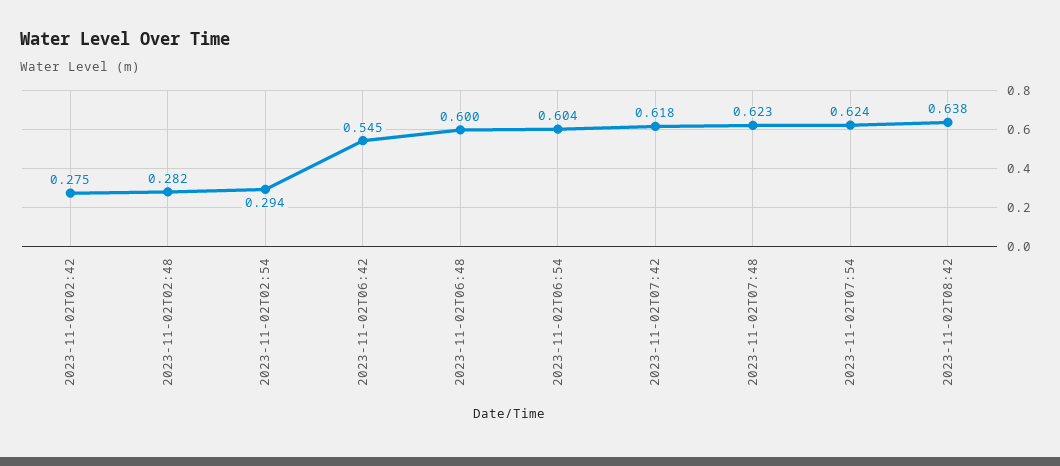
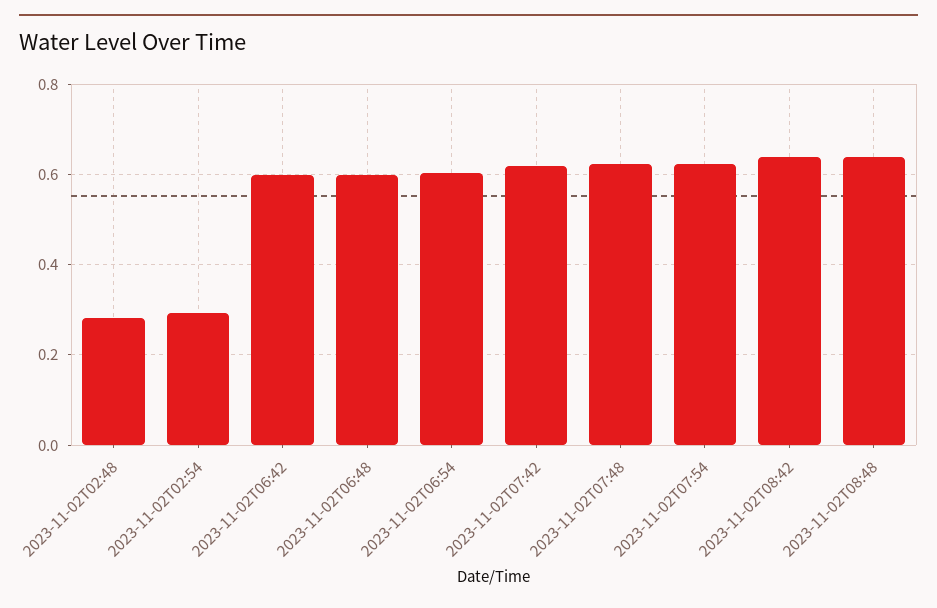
2023-11-02T02:42: 0.275 -> none
2023-11-02T06:42: 0.545 -> 0.6
2023-11-02T08:48: none -> 0.64

